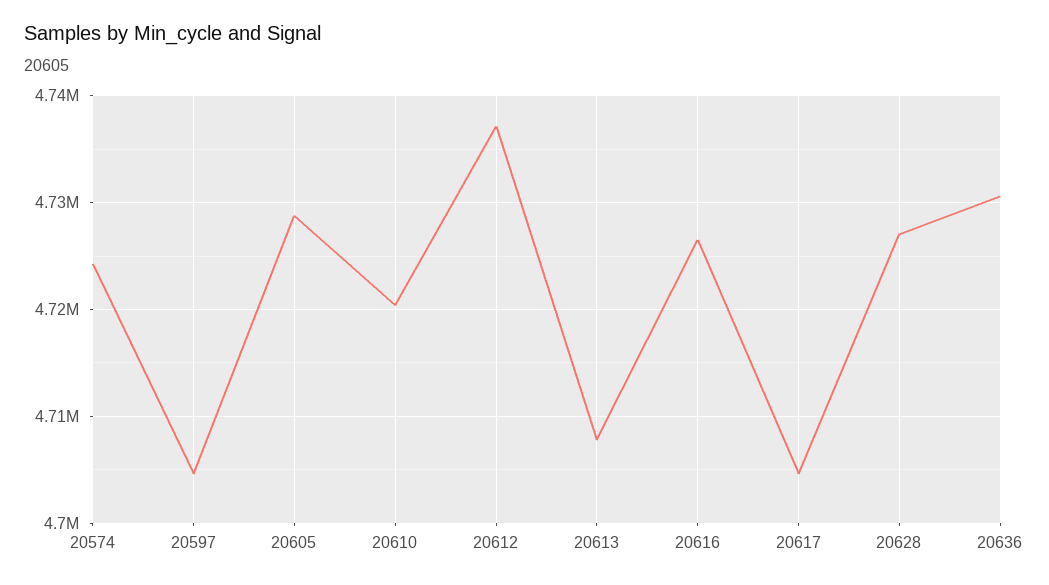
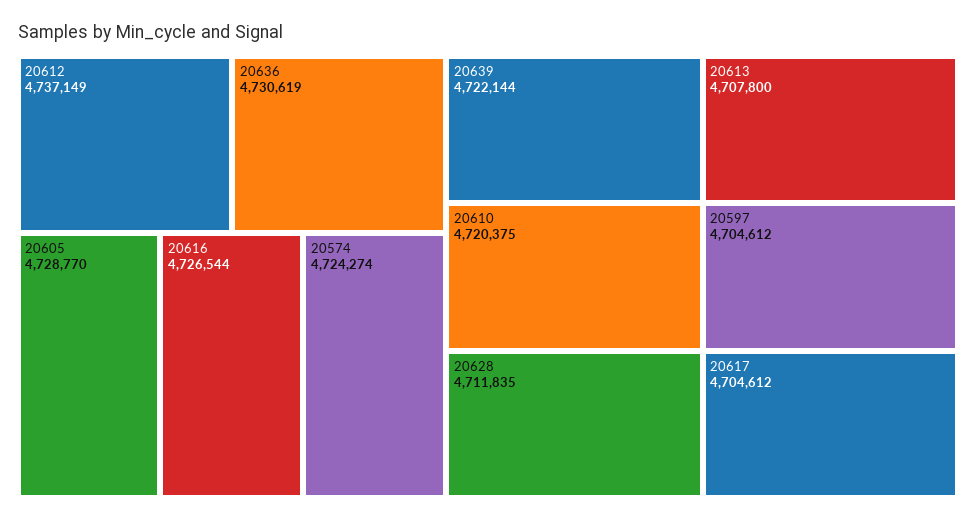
20628: 4727000 -> 4711835
20639: none -> 4722144

